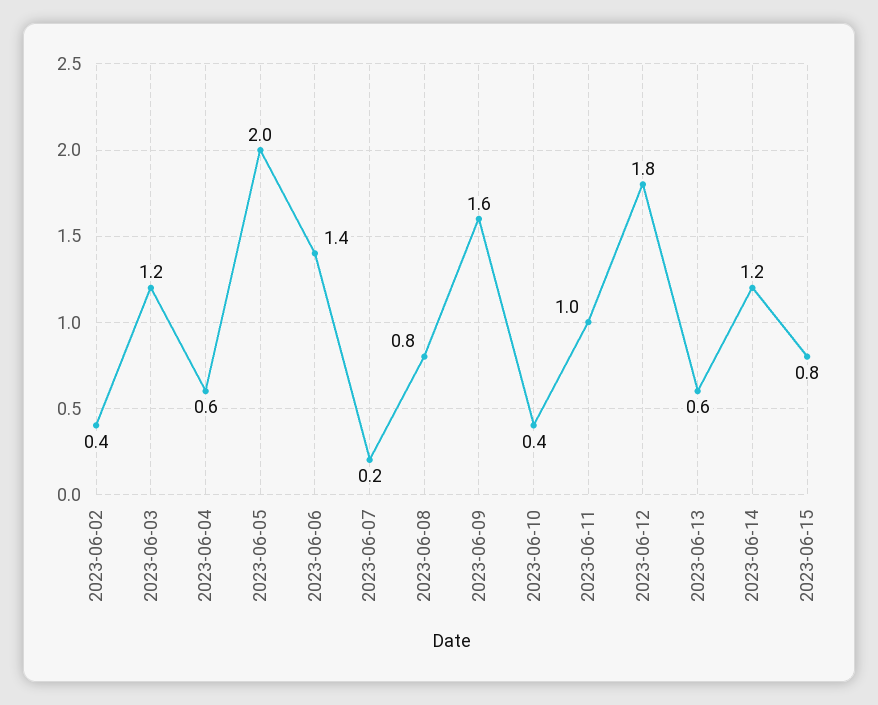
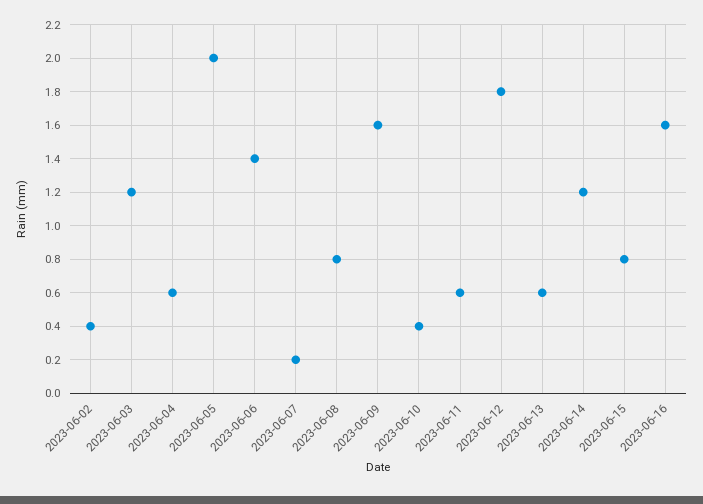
2023-06-11: 1 -> 0.6
2023-06-16: none -> 1.6

